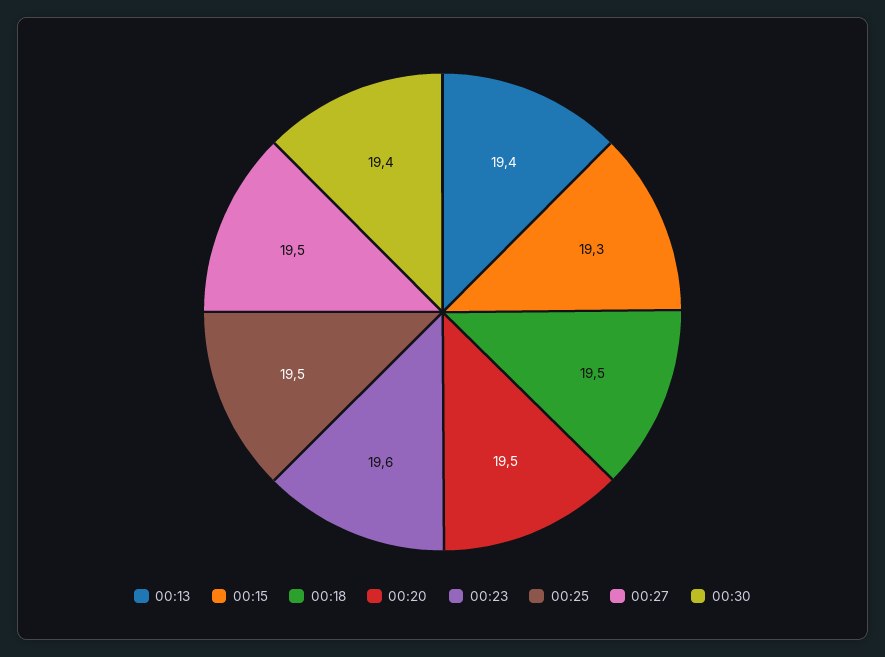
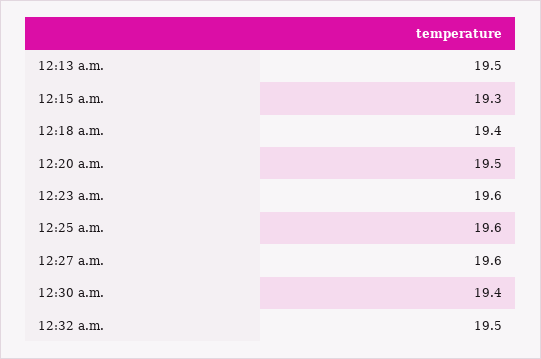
00:13: 19.4 -> 19.5
00:18: 19.5 -> 19.4
00:25: 19.5 -> 19.6
00:27: 19.5 -> 19.6
12:32 a.m.: none -> 19.5

